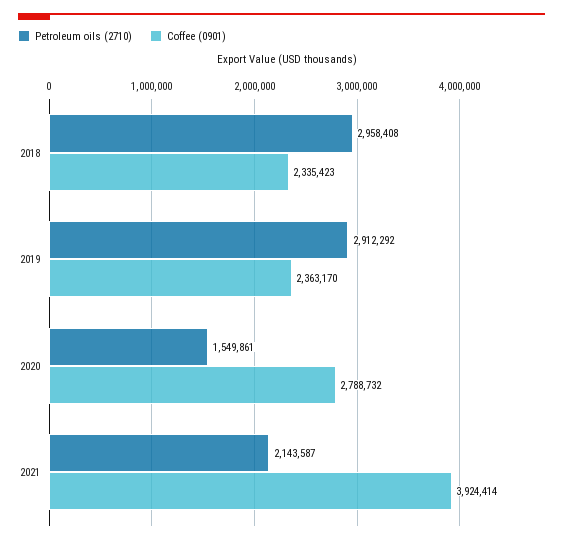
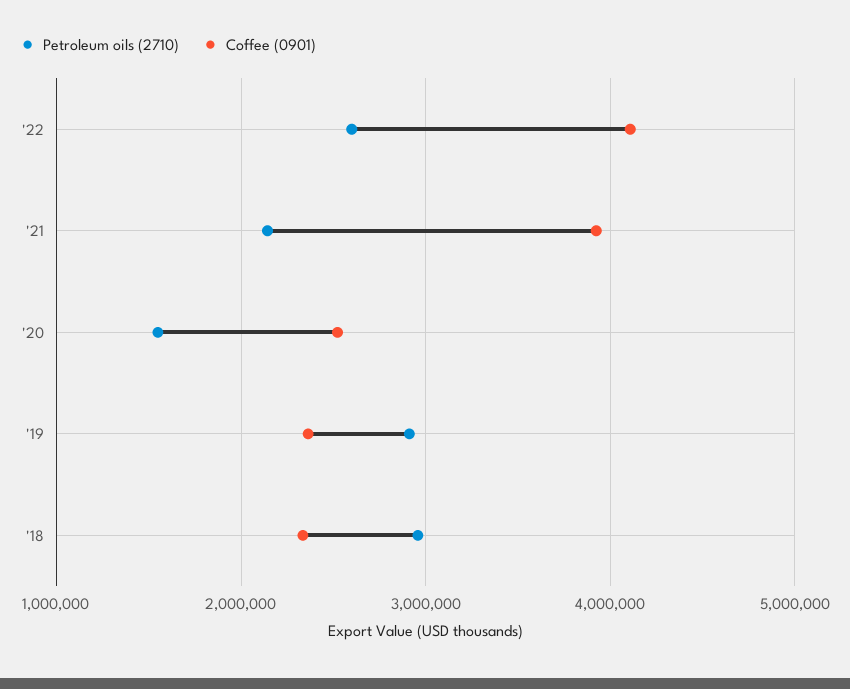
Coffee (0901), 2020: 2788732 -> 2500000
Petroleum oils (2710), '22: none -> 2600000
Coffee (0901), '22: none -> 4100000

